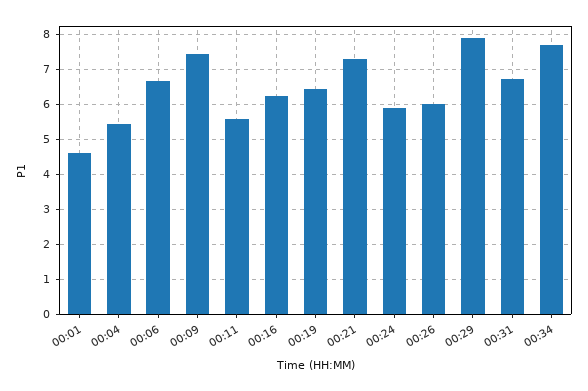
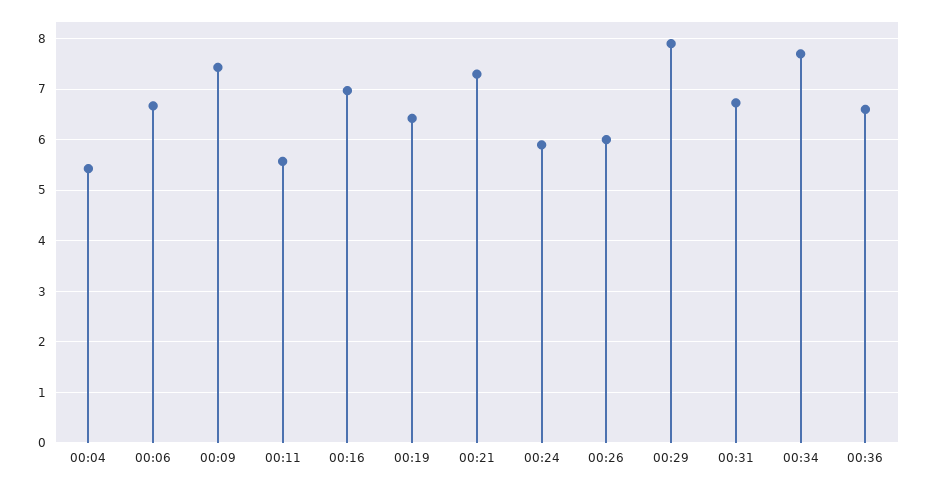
00:01: 4.6 -> none
00:16: 6.2 -> 7
00:36: none -> 6.6

